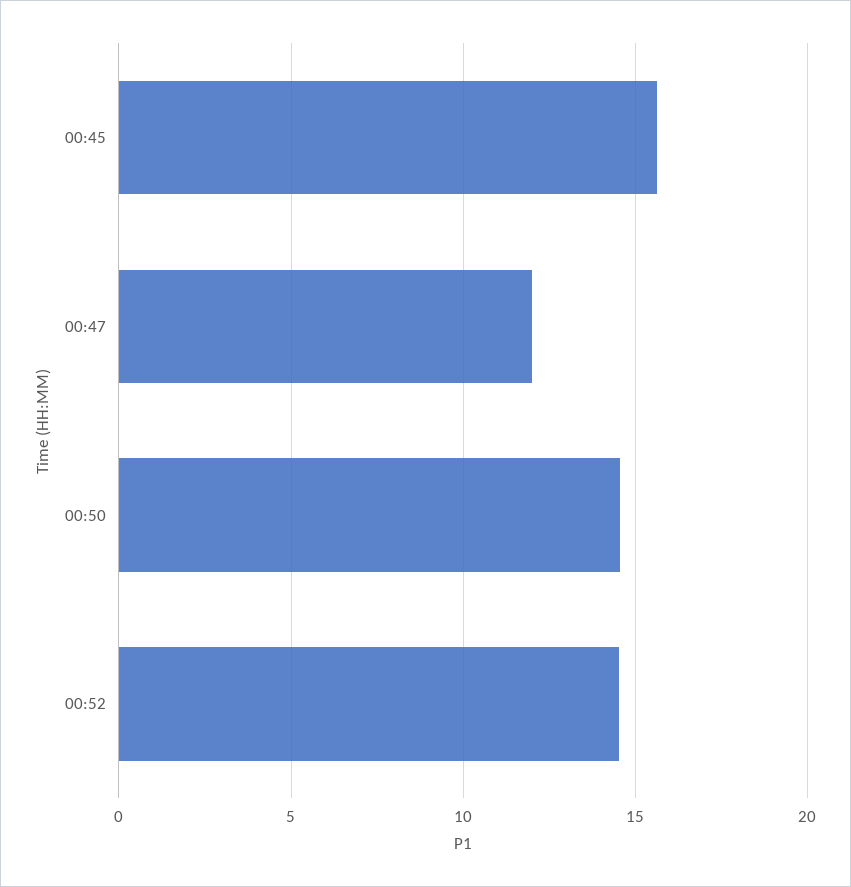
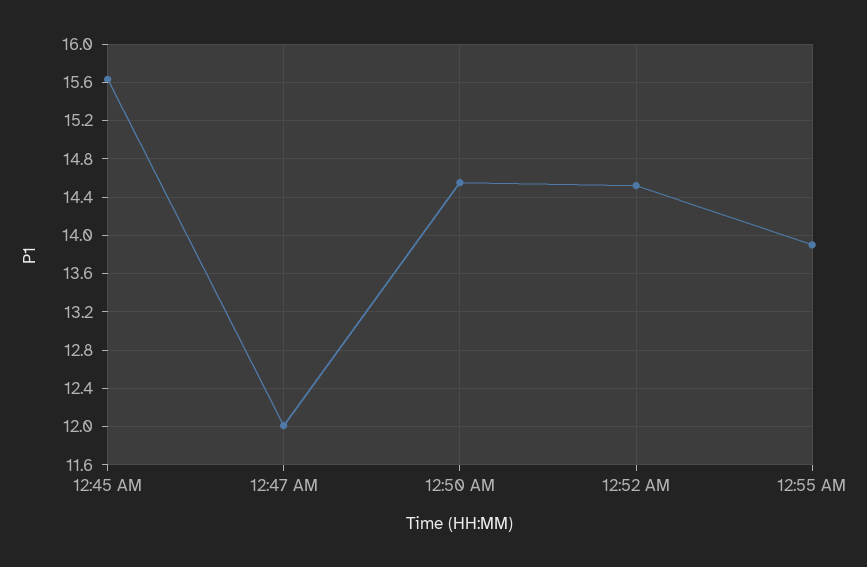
12:55 AM: none -> 13.9

